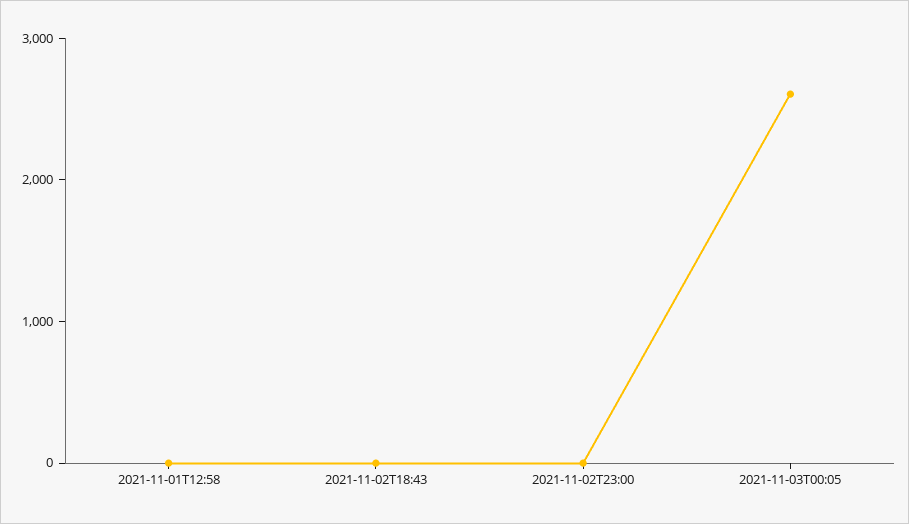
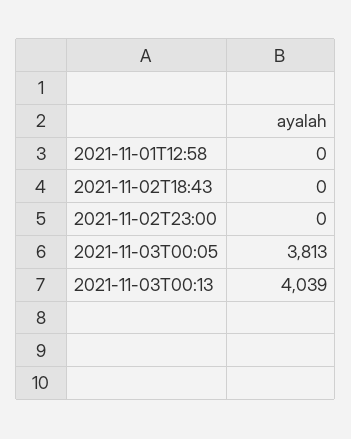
2021-11-03T00:05: 2600 -> 3813
2021-11-03T00:13: none -> 4039

